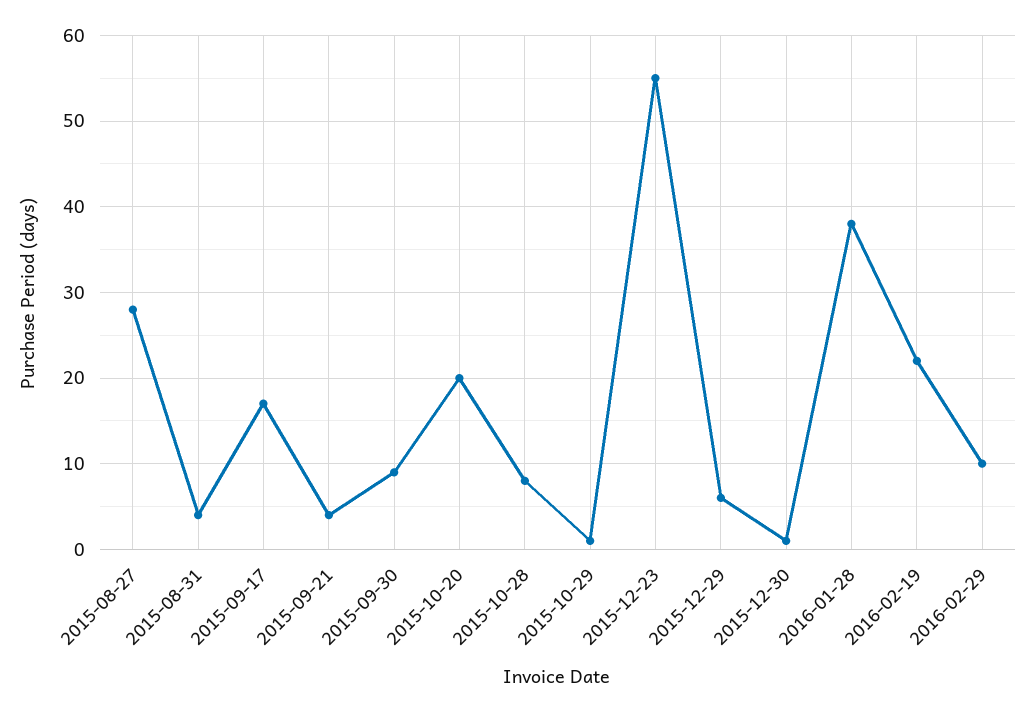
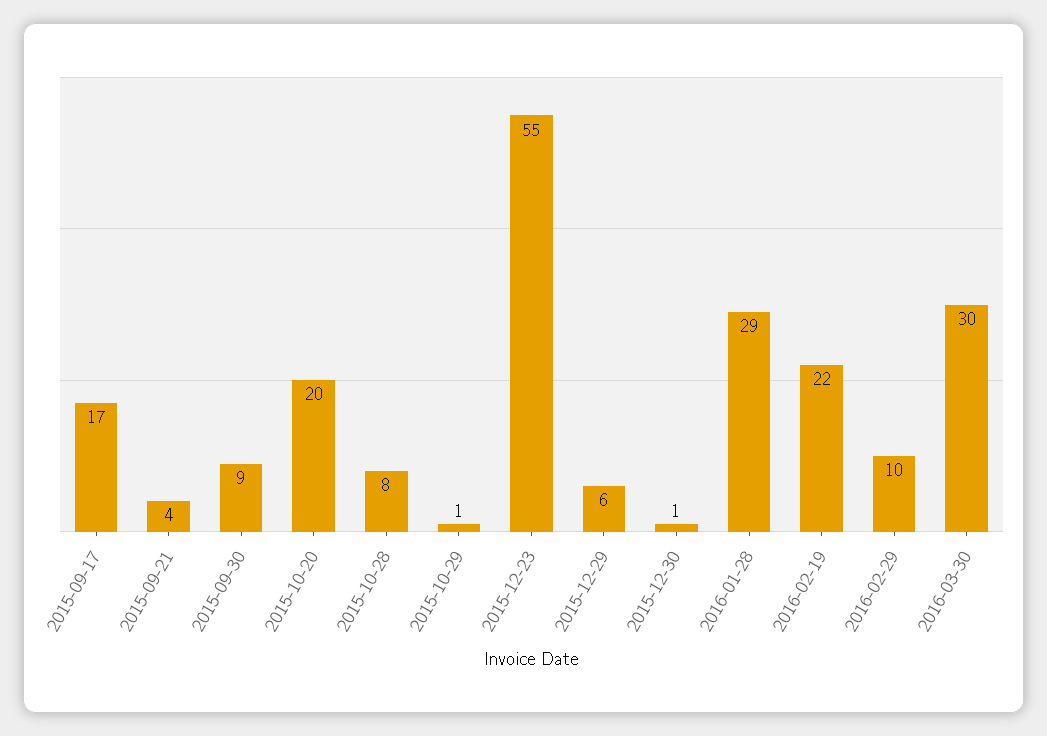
2015-08-27: 28 -> none
2015-08-31: 4 -> none
2016-01-28: 38 -> 29
2016-03-30: none -> 30

